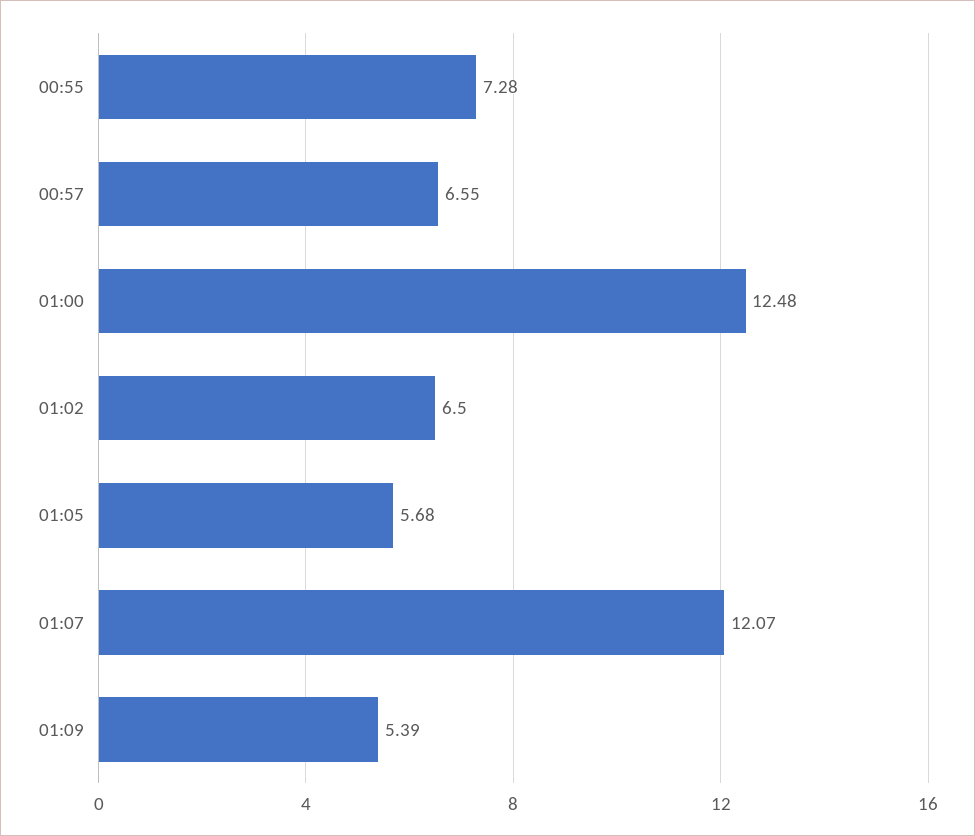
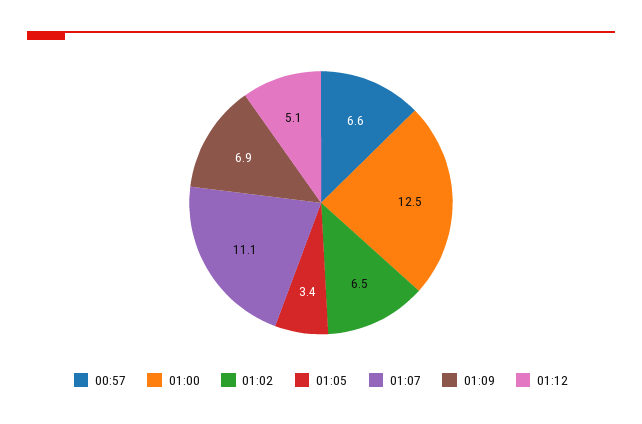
00:55: 7.28 -> none
01:05: 5.68 -> 3.4
01:07: 12.07 -> 11.1
01:09: 5.39 -> 6.9
01:12: none -> 5.1

